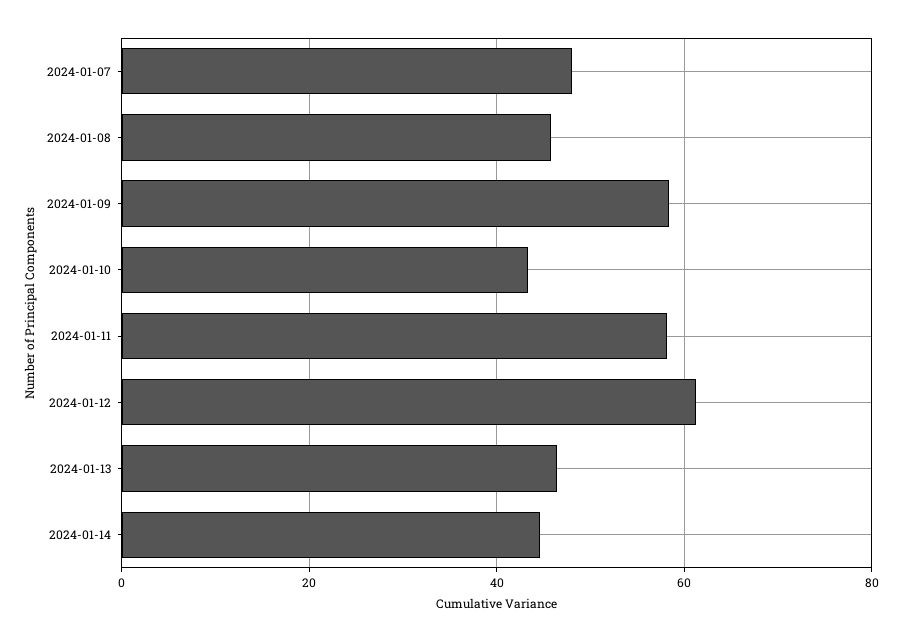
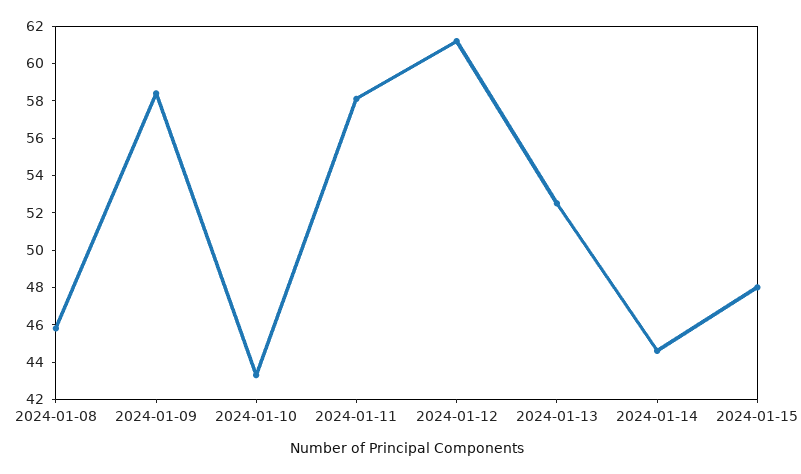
2024-01-07: 48 -> none
2024-01-13: 46 -> 52.5
2024-01-15: none -> 48

